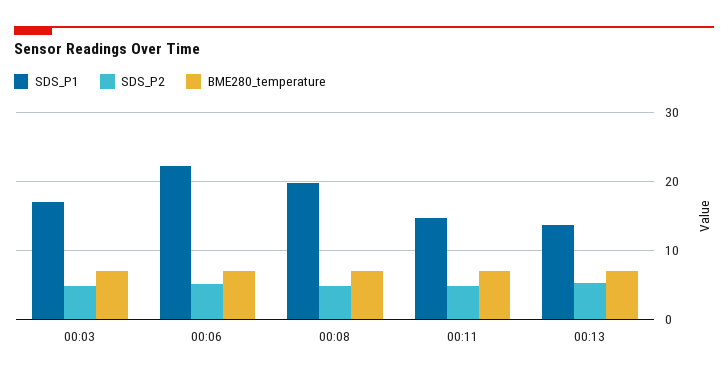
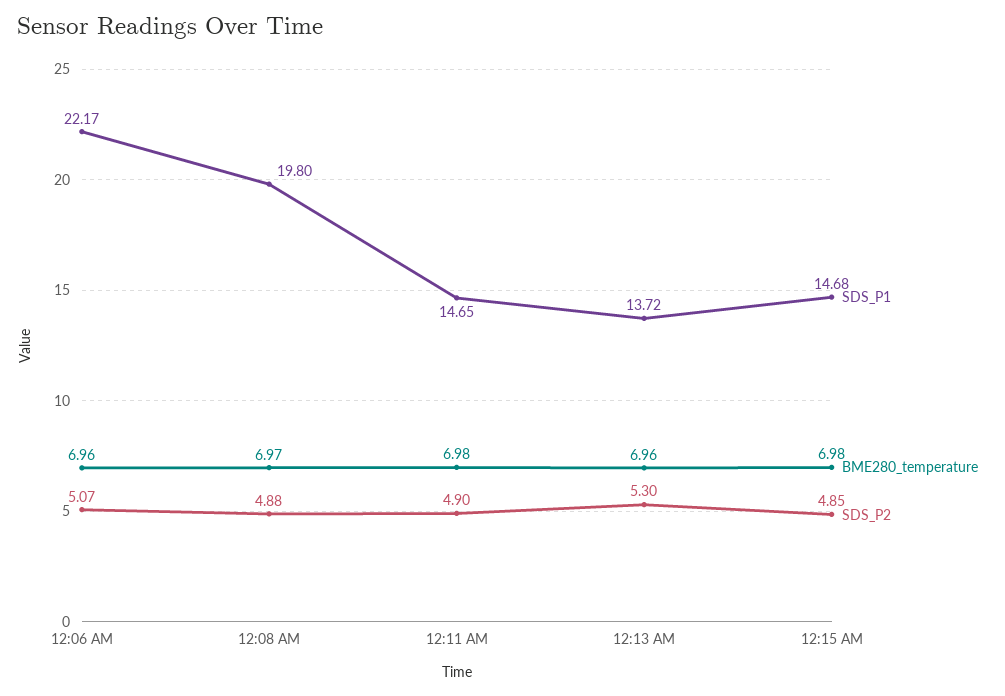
SDS_P1, 00:03: 17 -> none
SDS_P2, 00:03: 5 -> none
BME280_temperature, 00:03: 7 -> none
SDS_P1, 12:15 AM: none -> 14.68
BME280_temperature, 12:15 AM: none -> 6.98
SDS_P2, 12:15 AM: none -> 4.85

